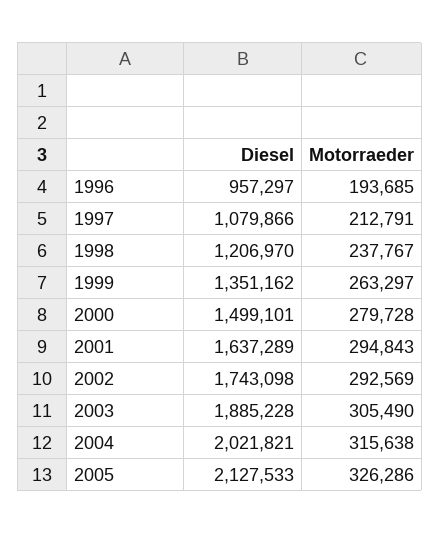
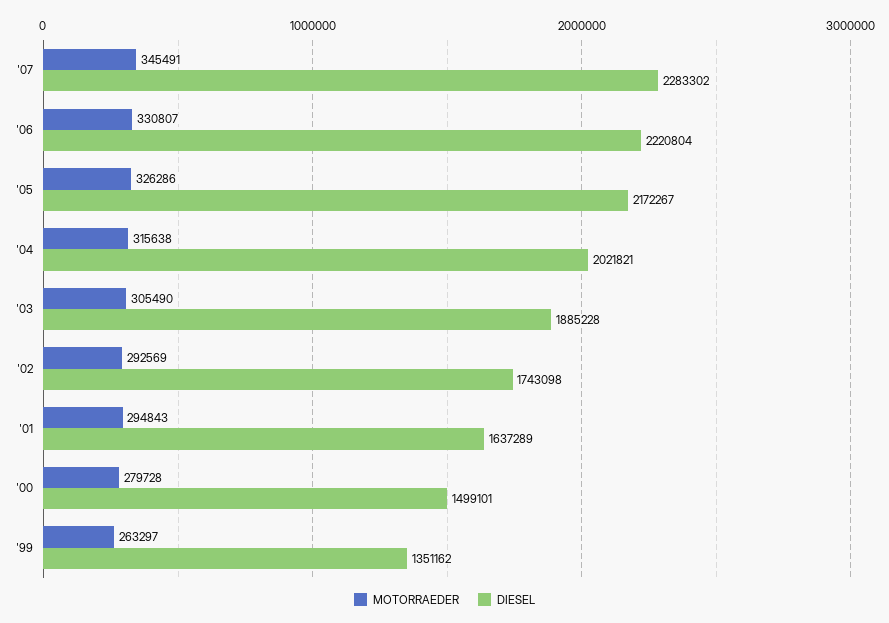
Diesel, 1996: 957297 -> none
Motorraeder, 1996: 193685 -> none
Diesel, 1997: 1079866 -> none
Motorraeder, 1997: 212791 -> none
Diesel, 1998: 1206970 -> none
Motorraeder, 1998: 237767 -> none
Diesel, 2005: 2127533 -> 2172267
Motorraeder, '07: none -> 345491
Diesel, '07: none -> 2283302
Motorraeder, '06: none -> 330807
Diesel, '06: none -> 2220804

